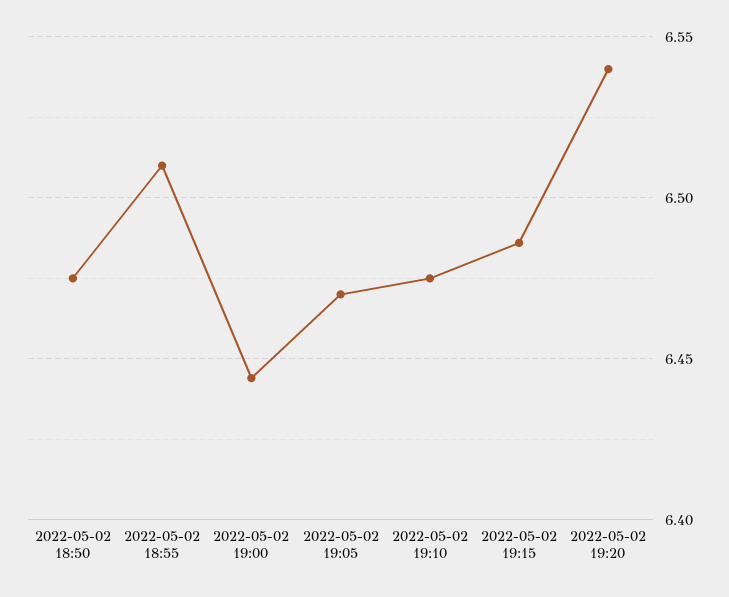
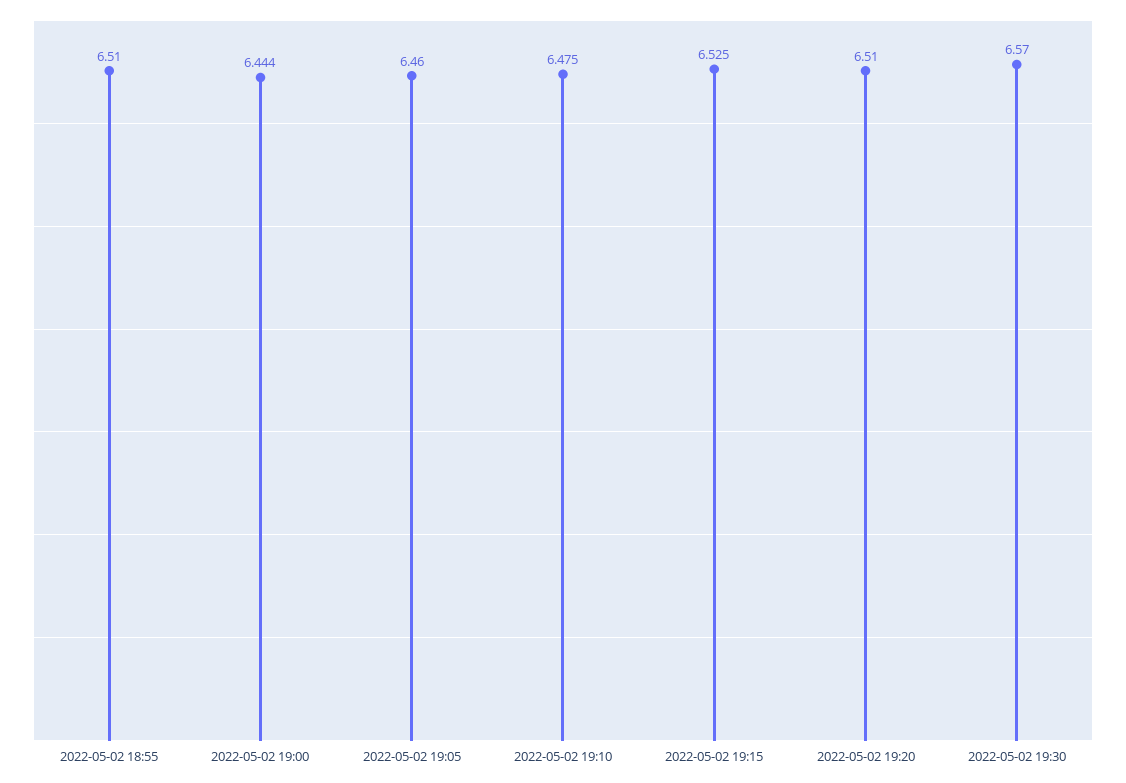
2022-05-02 18:50: 6.475 -> none
2022-05-02 19:05: 6.47 -> 6.46
2022-05-02 19:15: 6.485 -> 6.525
2022-05-02 19:20: 6.54 -> 6.51
2022-05-02 19:30: none -> 6.57

